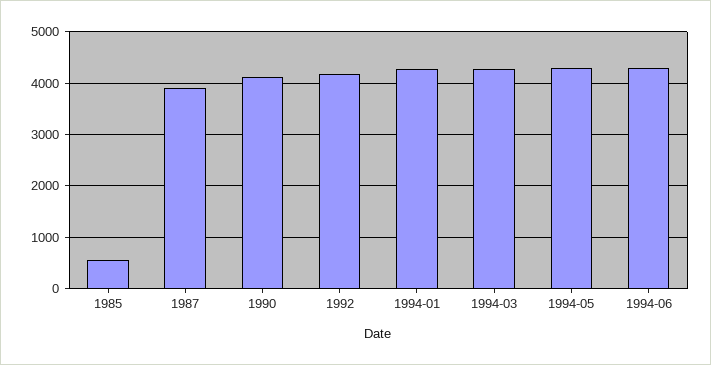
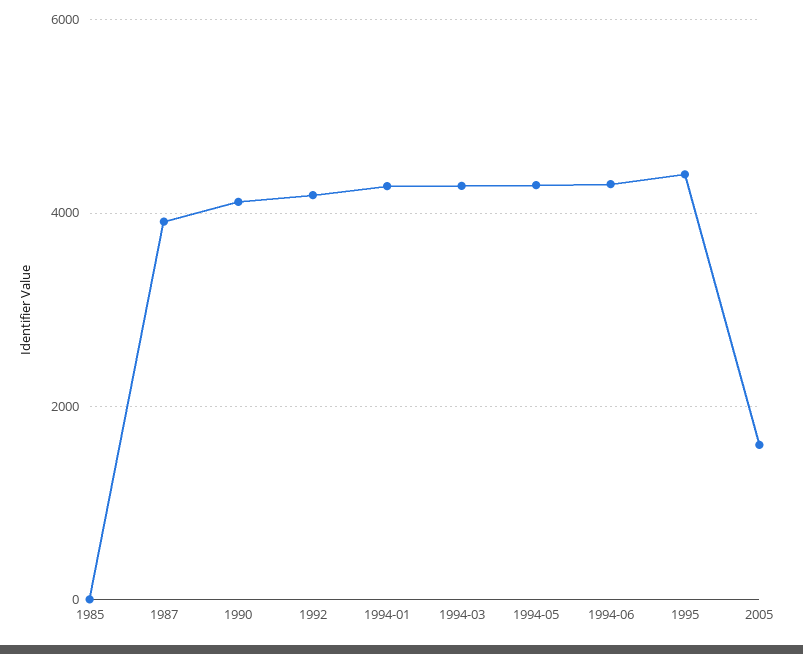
1985: 600 -> 0
1995: none -> 4400
2005: none -> 1600

